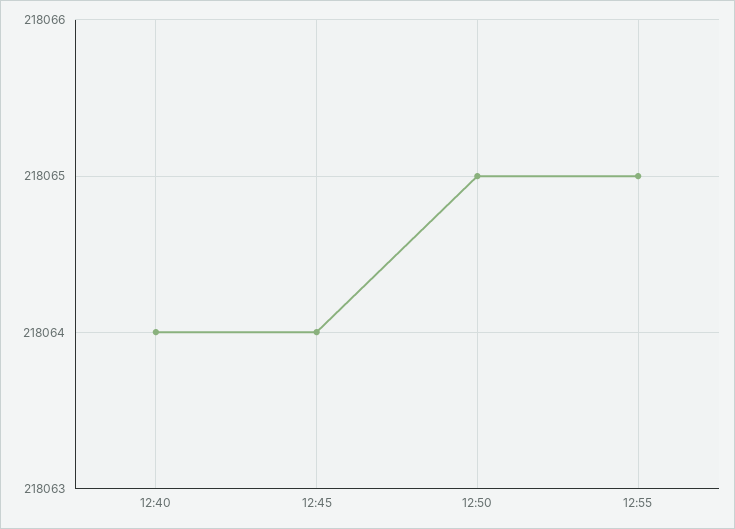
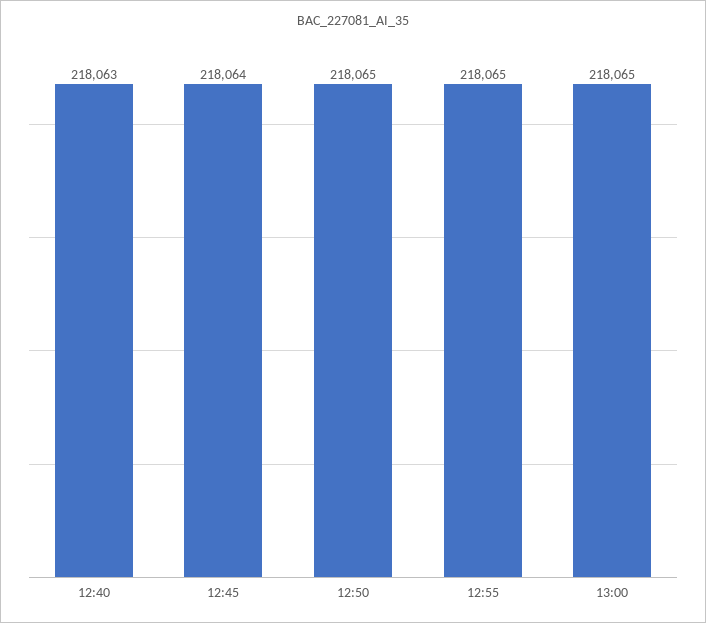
12:40: 218064 -> 218063
13:00: none -> 218065

